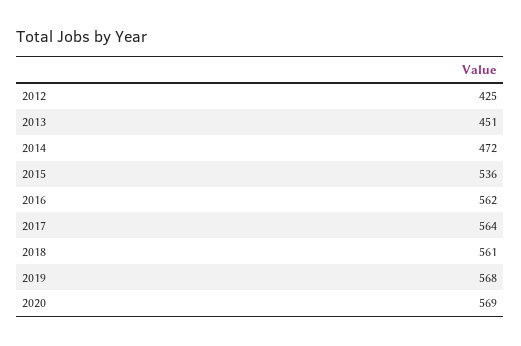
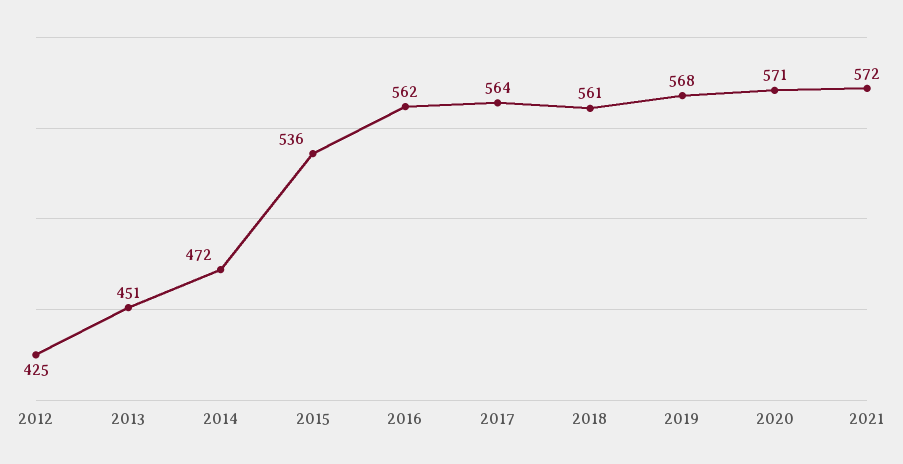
2020: 569 -> 571
2021: none -> 572

